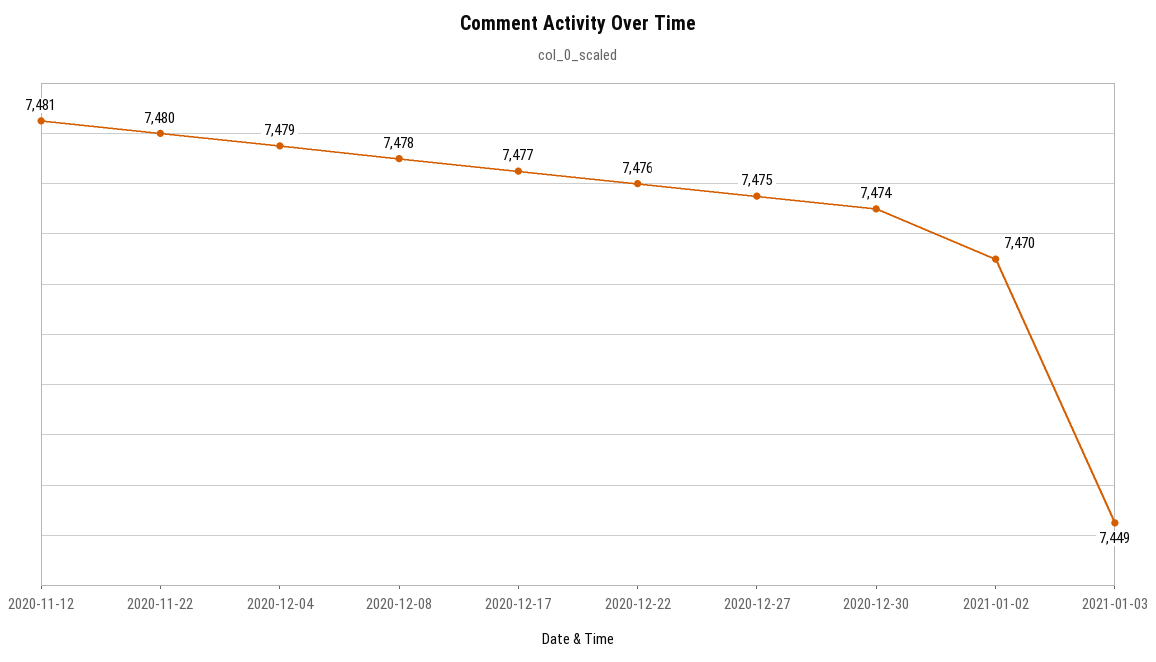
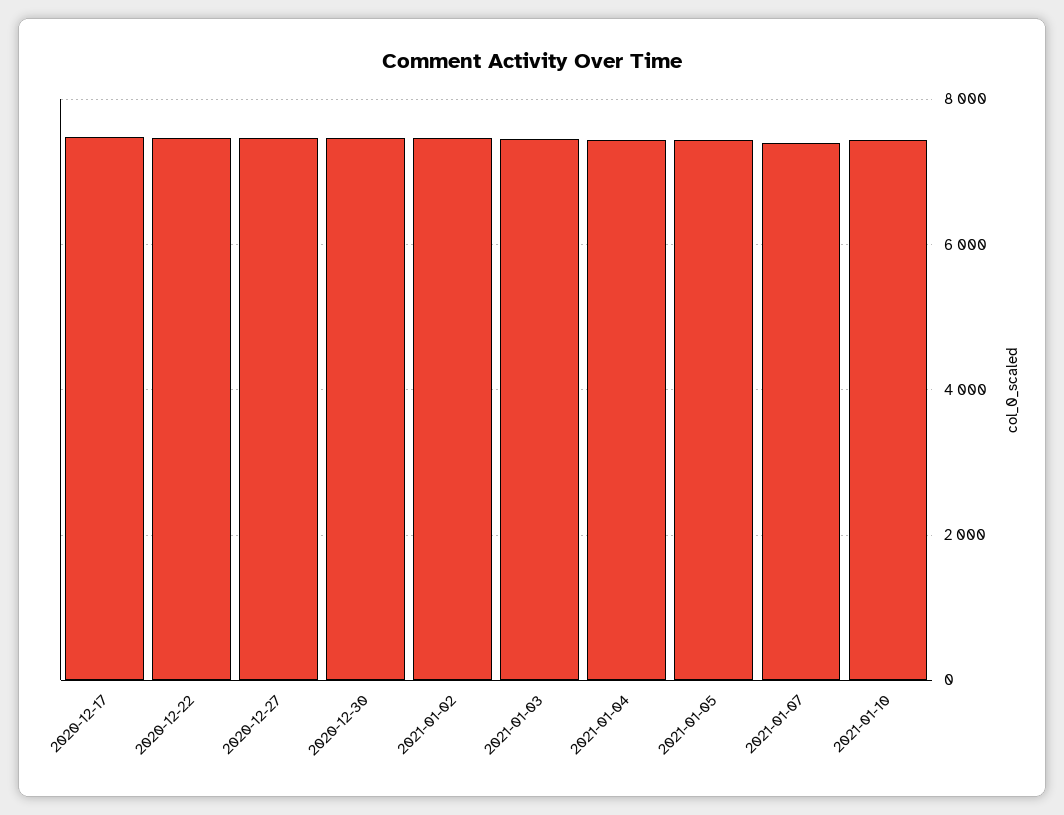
2020-11-12: 7481 -> none
2020-11-22: 7480 -> none
2020-12-04: 7479 -> none
2020-12-08: 7478 -> none
2021-01-04: none -> 7400
2021-01-05: none -> 7400
2021-01-07: none -> 7400
2021-01-10: none -> 7400

